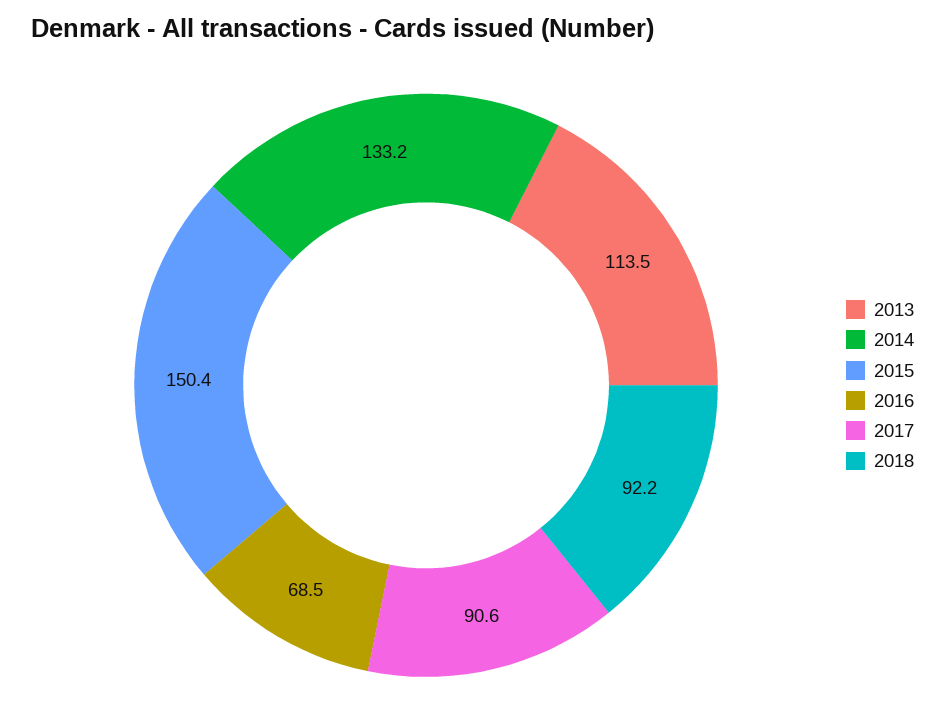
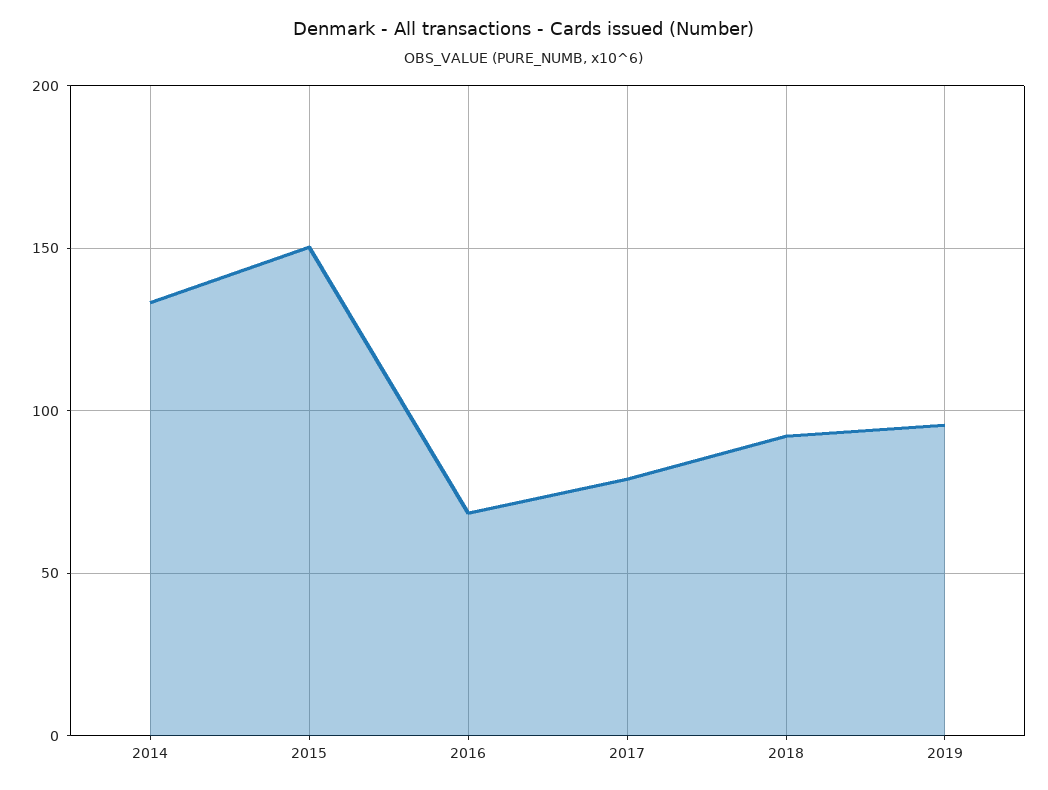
2013: 113.5 -> none
2017: 90.6 -> 80
2019: none -> 95

